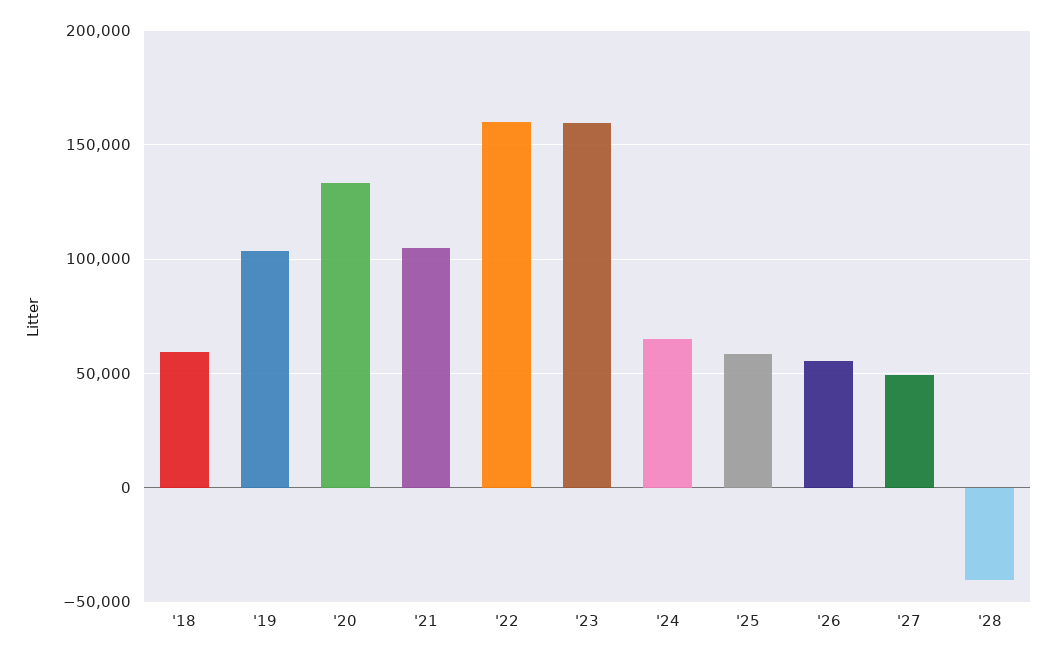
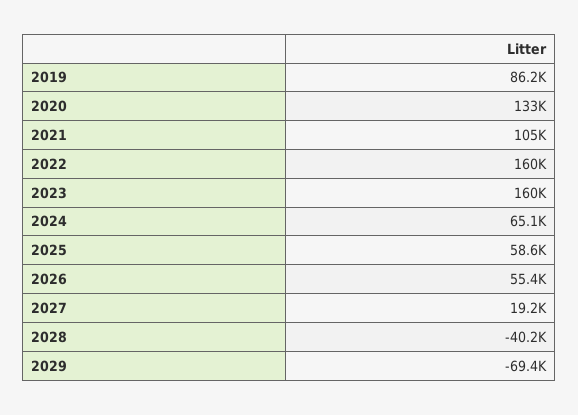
'18: 60000 -> none
'19: 105000 -> 86200
'27: 50000 -> 19200
2029: none -> -69400

